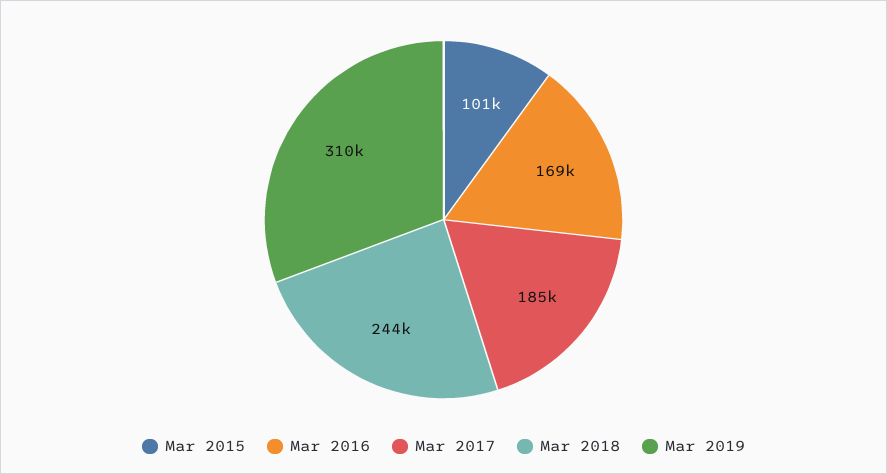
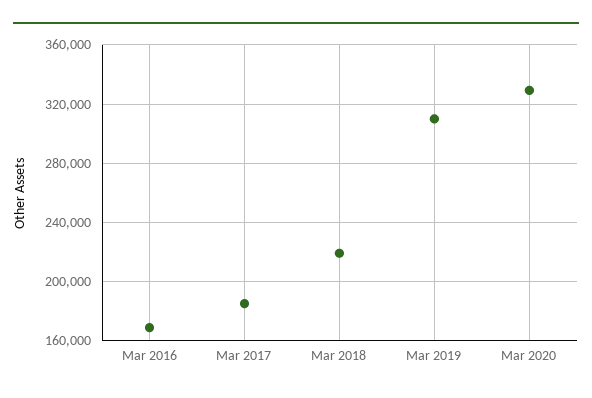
Mar 2015: 101000 -> none
Mar 2018: 244000 -> 220000
Mar 2020: none -> 330000

